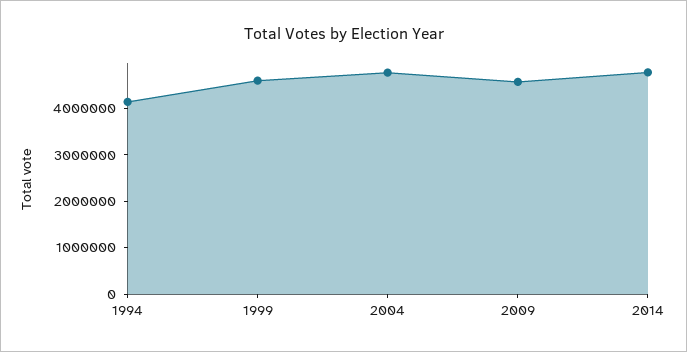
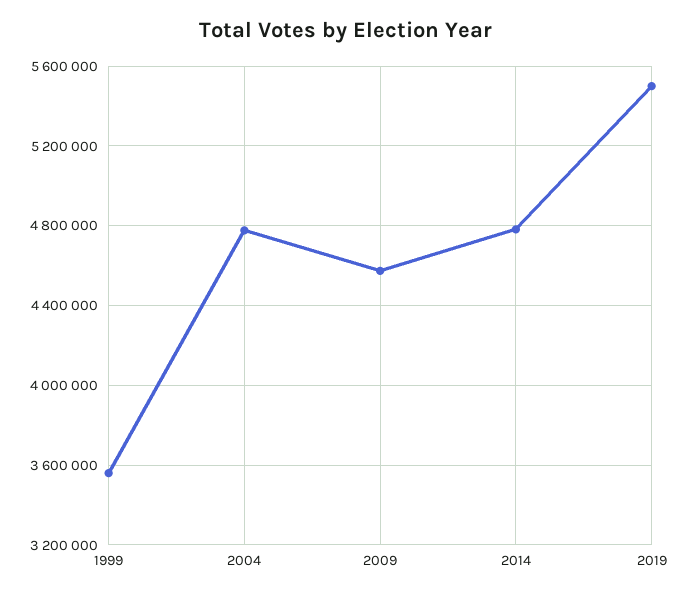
1994: 4200000 -> none
1999: 4600000 -> 3550000
2019: none -> 5500000

